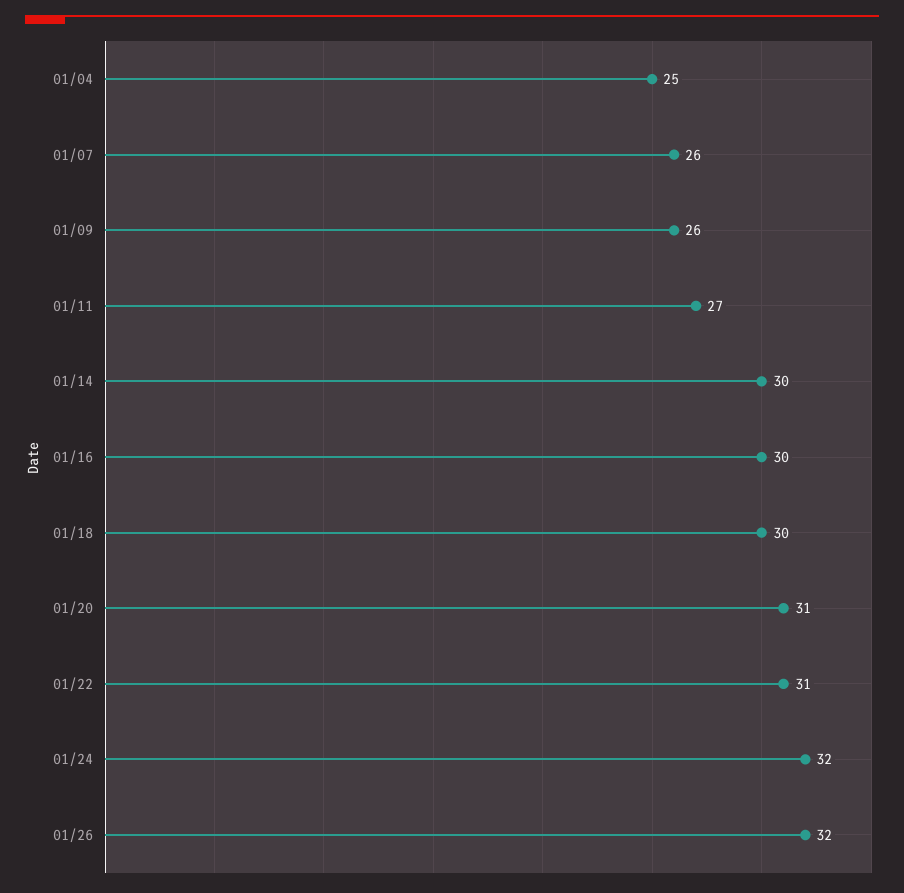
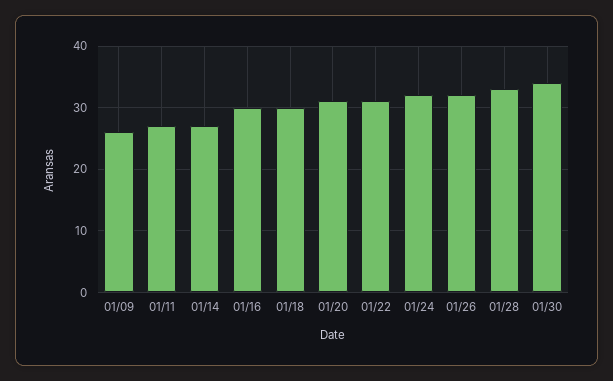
01/04: 25 -> none
01/07: 26 -> none
01/14: 30 -> 27
01/28: none -> 33
01/30: none -> 34

